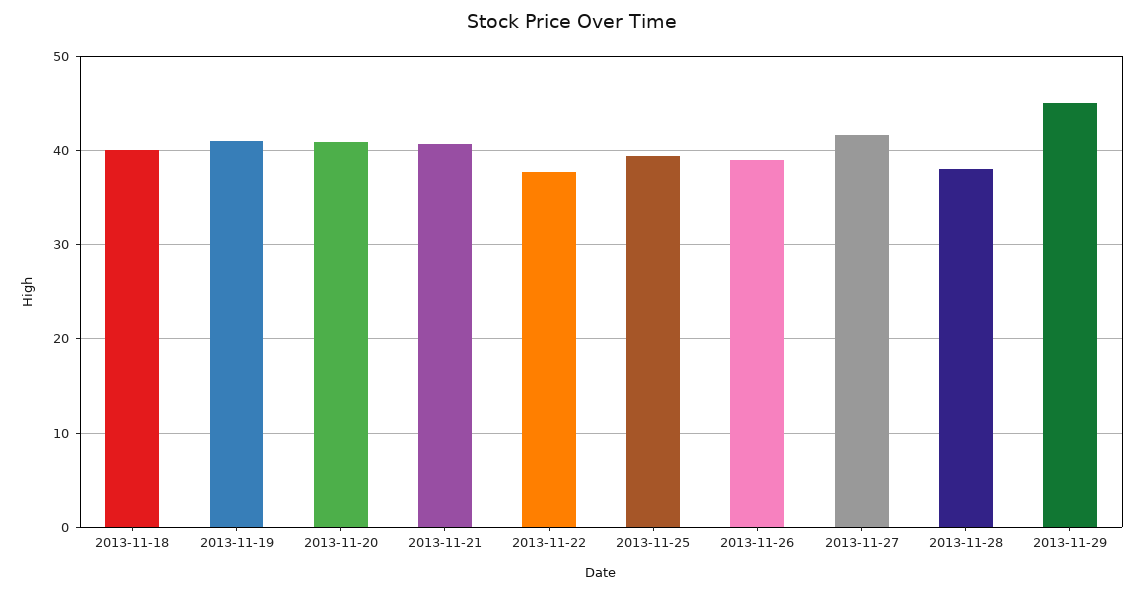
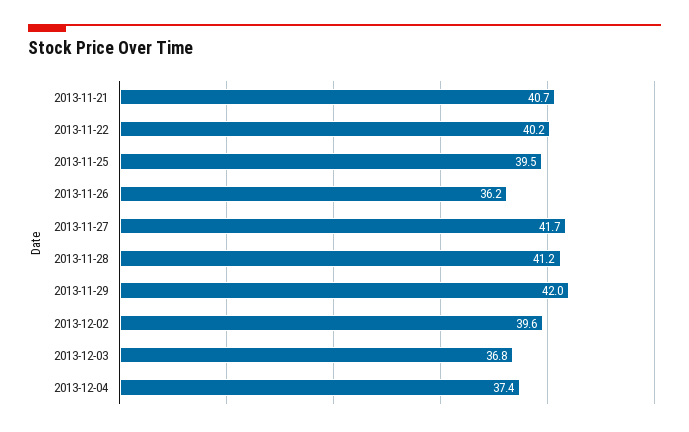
2013-11-18: 40 -> none
2013-11-19: 41 -> none
2013-11-20: 41 -> none
2013-11-22: 38 -> 40.2
2013-11-26: 39 -> 36.2
2013-11-28: 38 -> 41.2
2013-11-29: 45 -> 42
2013-12-02: none -> 39.6
2013-12-03: none -> 36.8
2013-12-04: none -> 37.4

